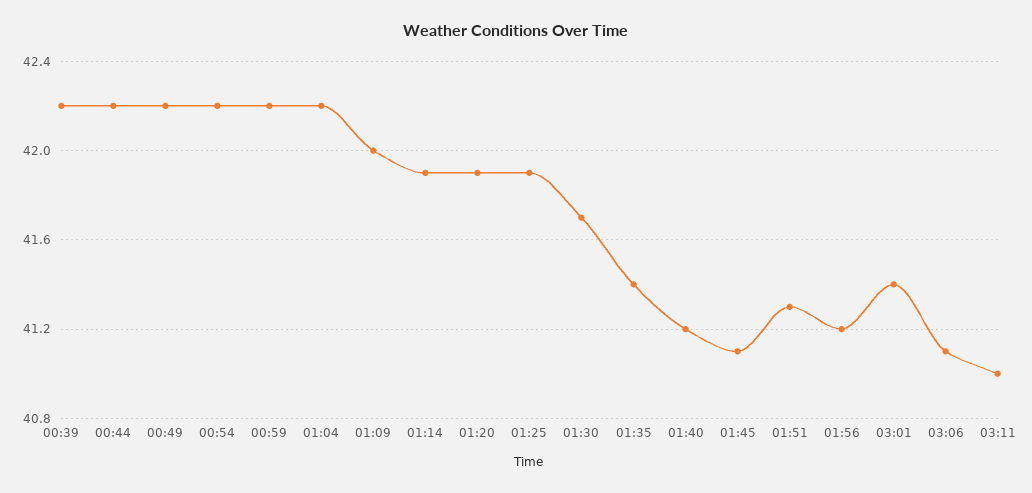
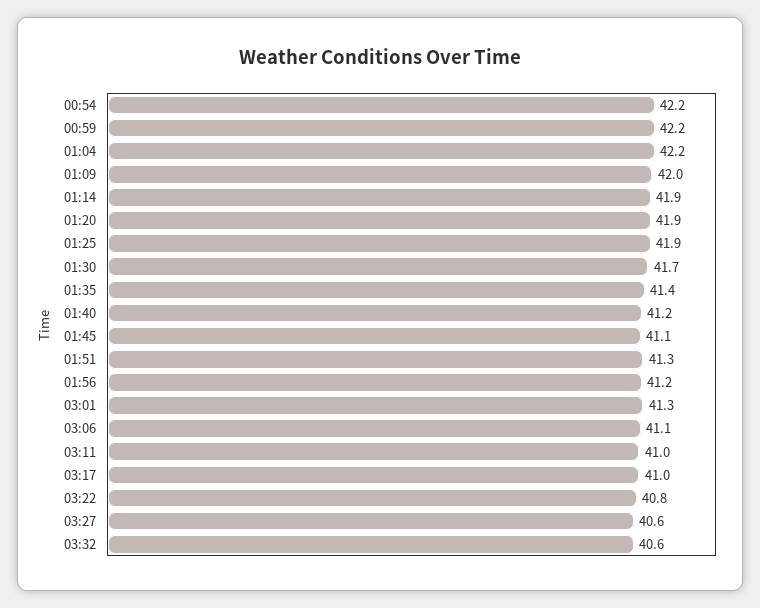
00:39: 42.2 -> none
00:44: 42.2 -> none
00:49: 42.2 -> none
03:01: 41.4 -> 41.3
03:17: none -> 41
03:22: none -> 40.8
03:27: none -> 40.6
03:32: none -> 40.6

